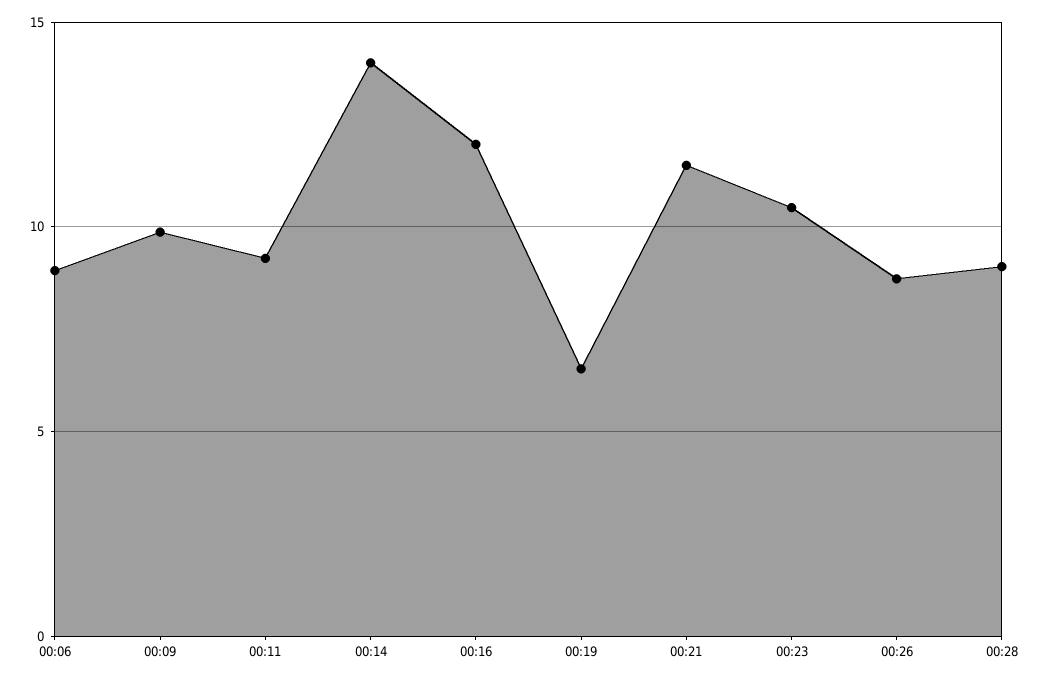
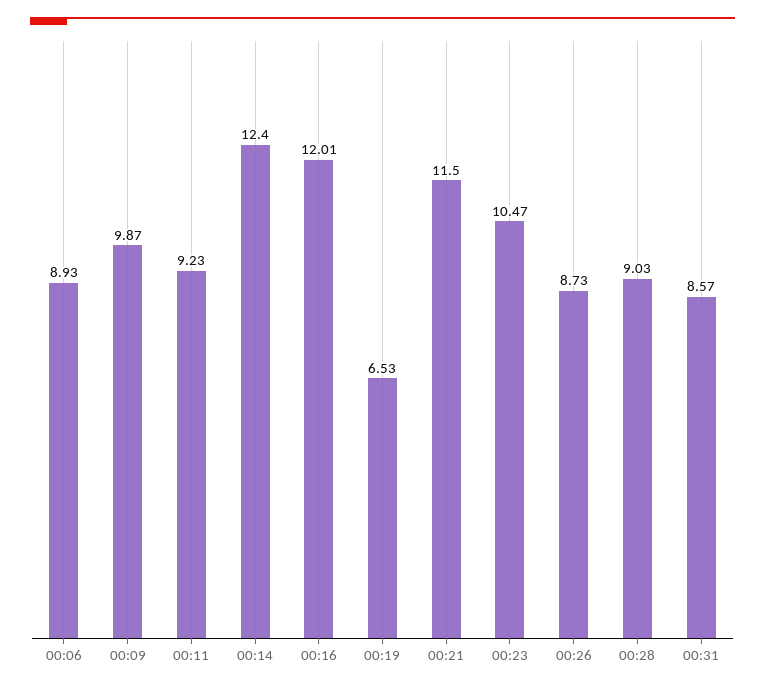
00:14: 14 -> 12.4
00:31: none -> 8.57

